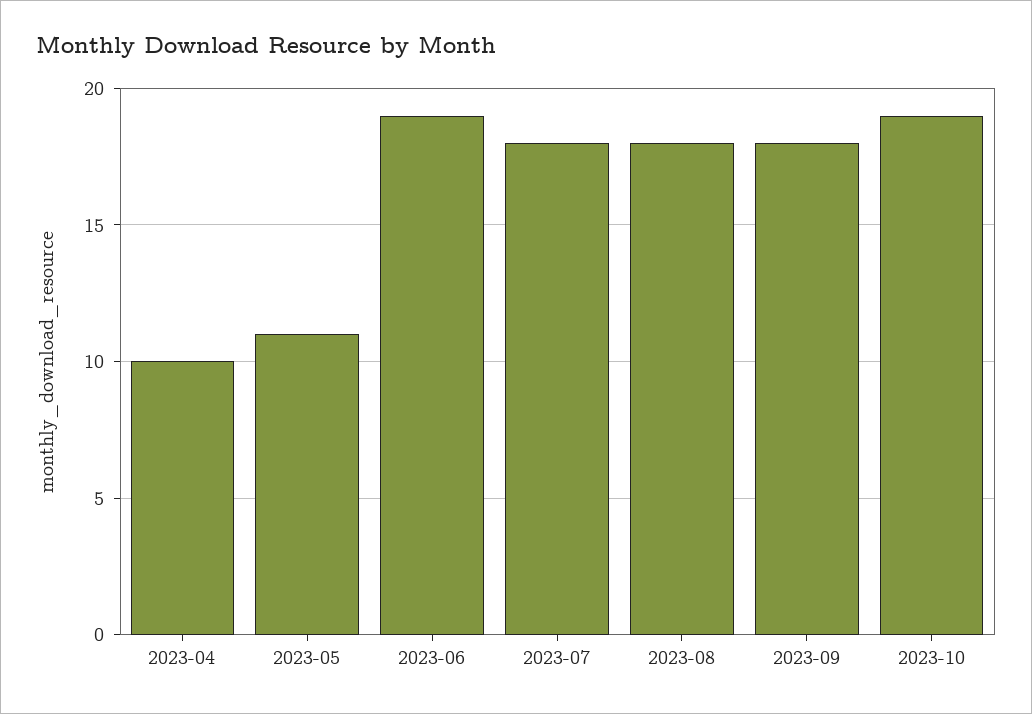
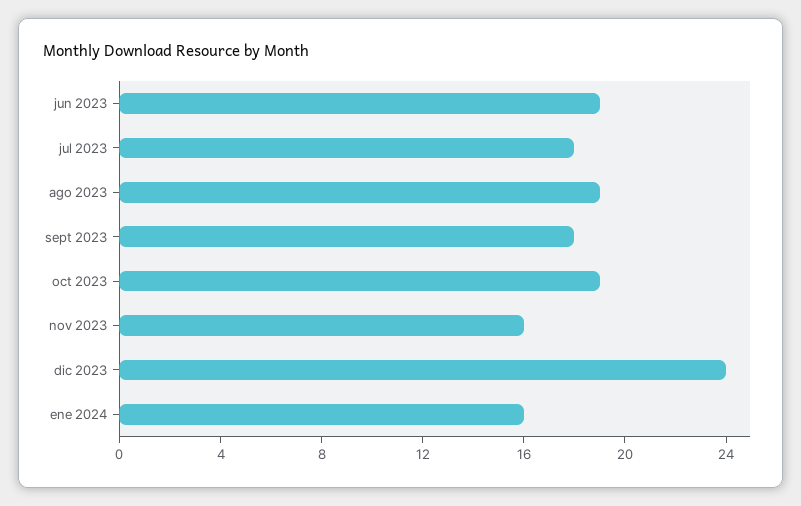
2023-04: 10 -> none
2023-05: 11 -> none
2023-08: 18 -> 19
nov 2023: none -> 16
dic 2023: none -> 24
ene 2024: none -> 16

